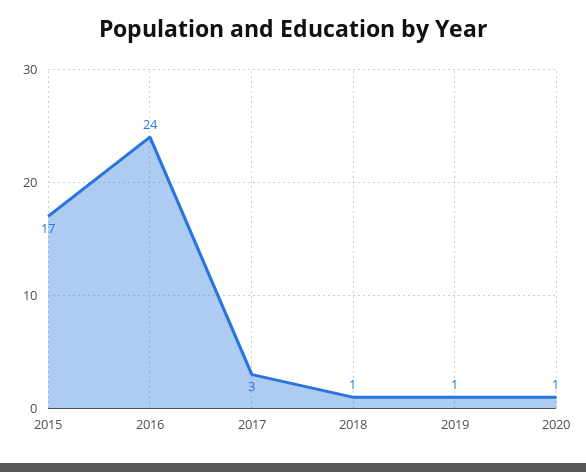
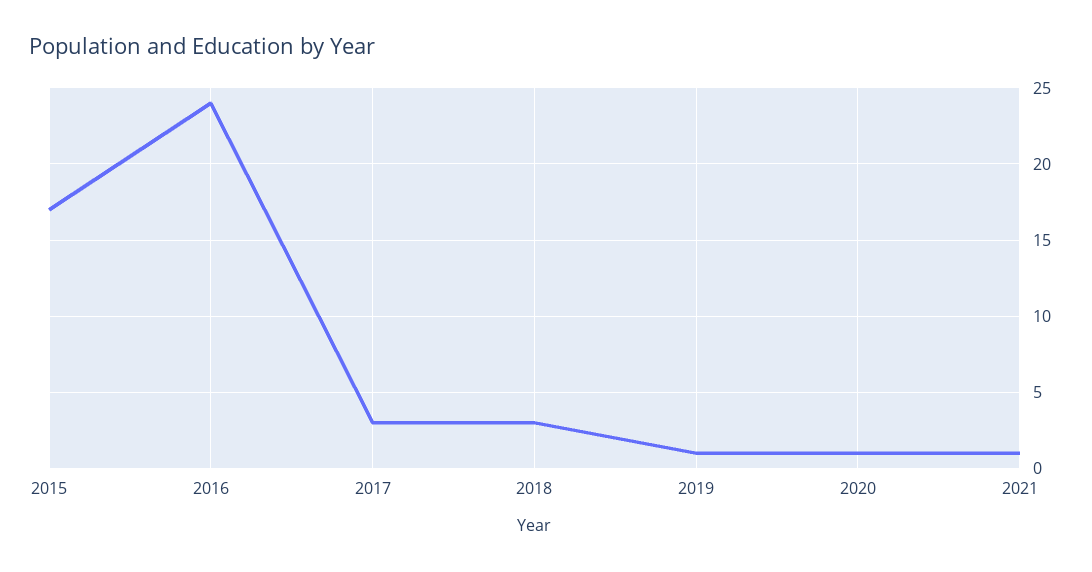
2018: 1 -> 3
2021: none -> 1

